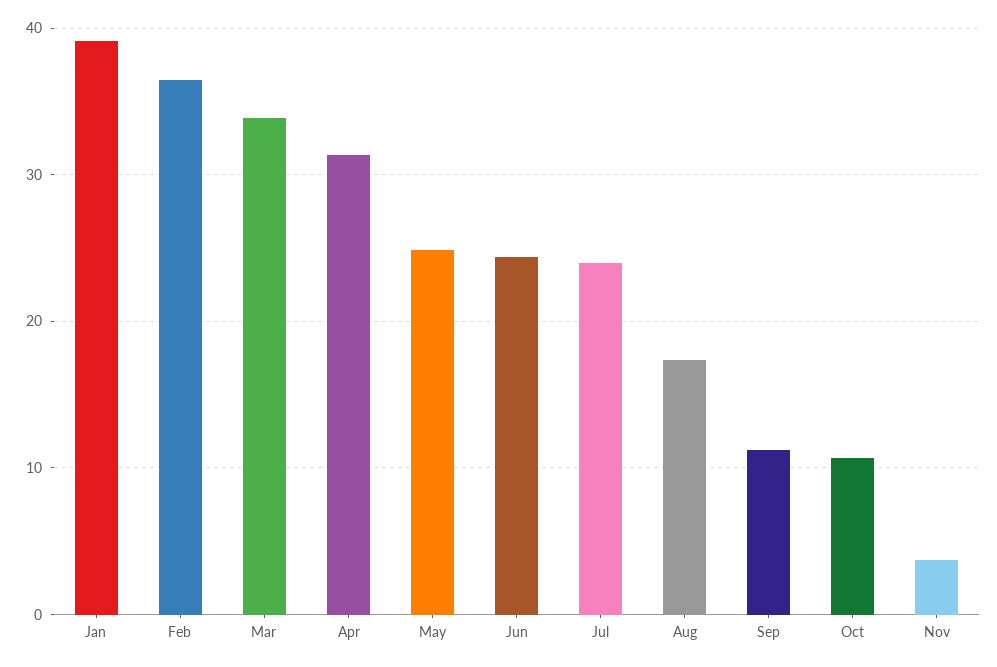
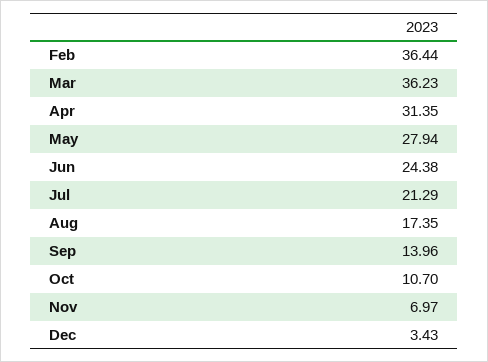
Jan: 39 -> none
Mar: 34 -> 36.23
May: 25 -> 27.94
Jul: 24 -> 21.29
Sep: 11 -> 13.96
Nov: 4 -> 6.97
Dec: none -> 3.43

